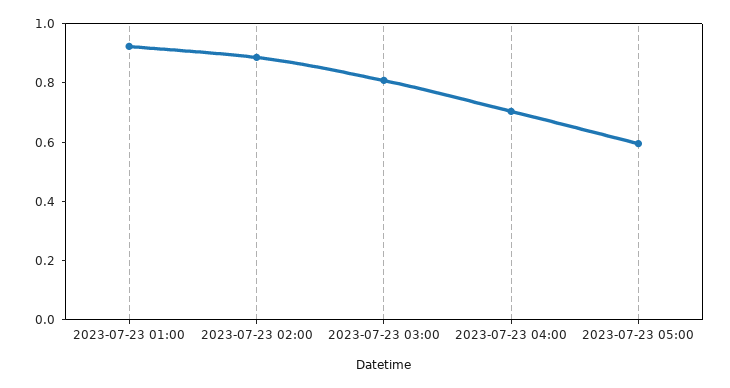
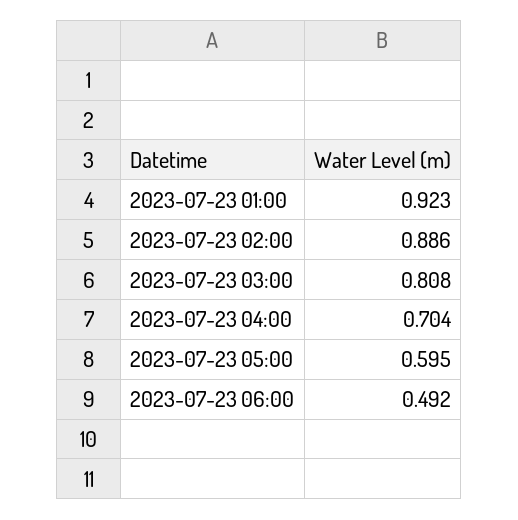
2023-07-23 06:00: none -> 0.492

